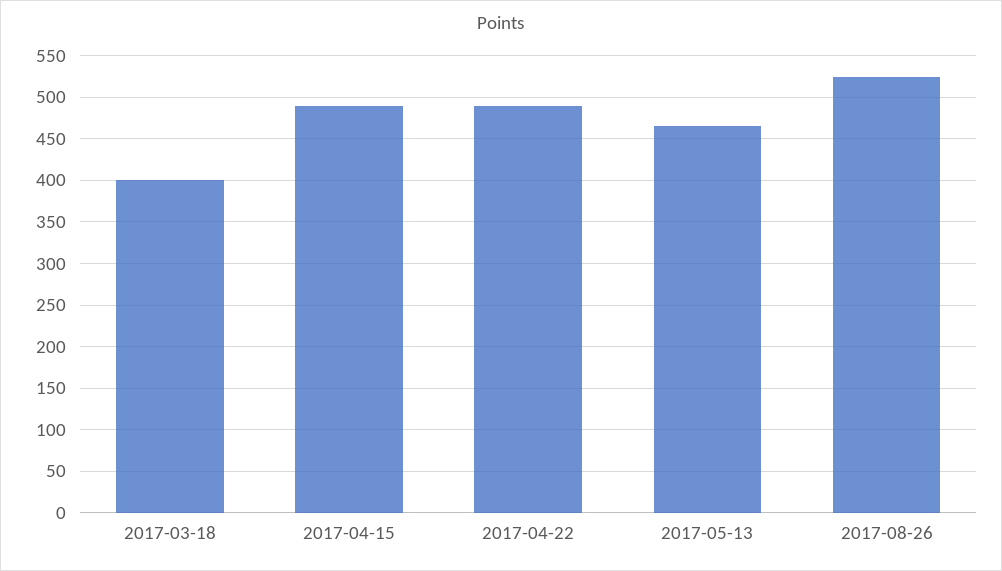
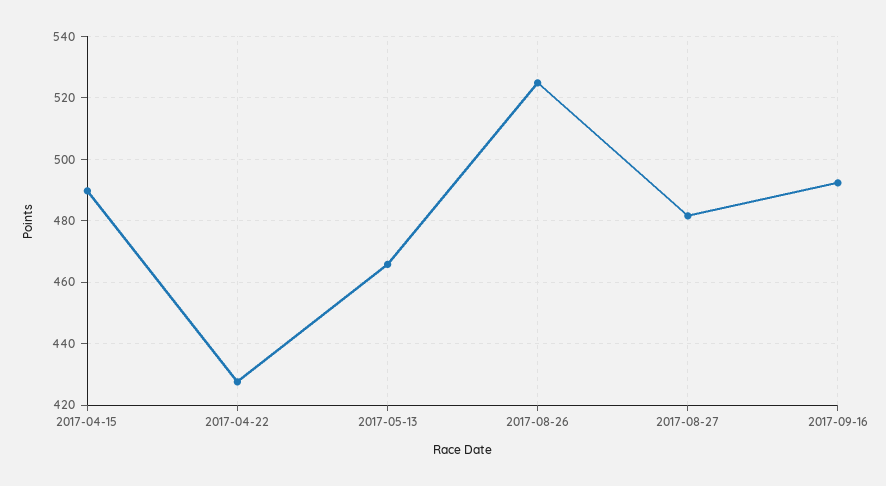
2017-03-18: 400 -> none
2017-04-22: 490 -> 428
2017-08-27: none -> 482
2017-09-16: none -> 492

